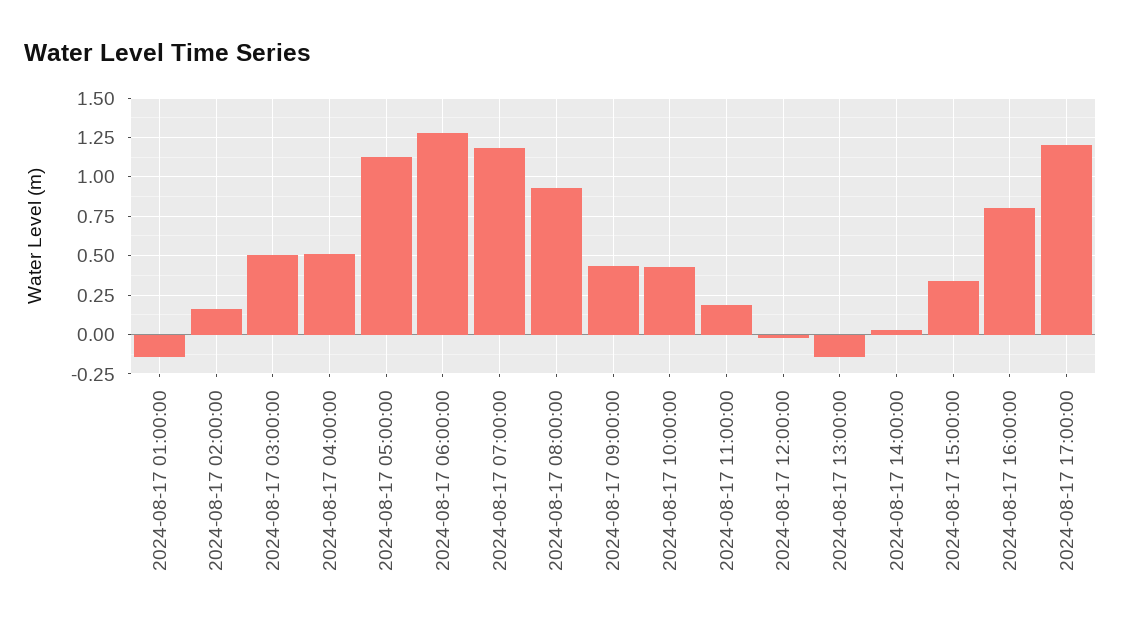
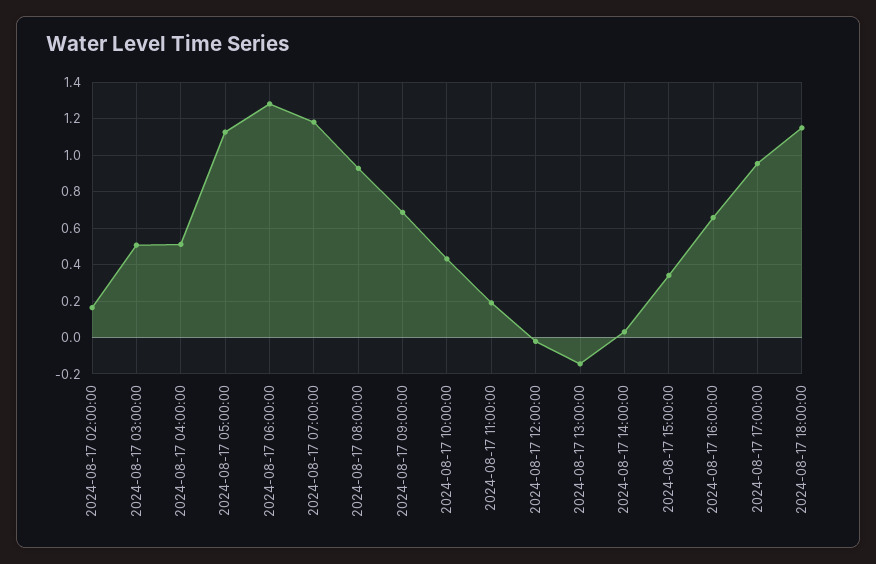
2024-08-17 01:00:00: -0.15 -> none
2024-08-17 09:00:00: 0.45 -> 0.7
2024-08-17 16:00:00: 0.8 -> 0.65
2024-08-17 17:00:00: 1.2 -> 0.95
2024-08-17 18:00:00: none -> 1.15

